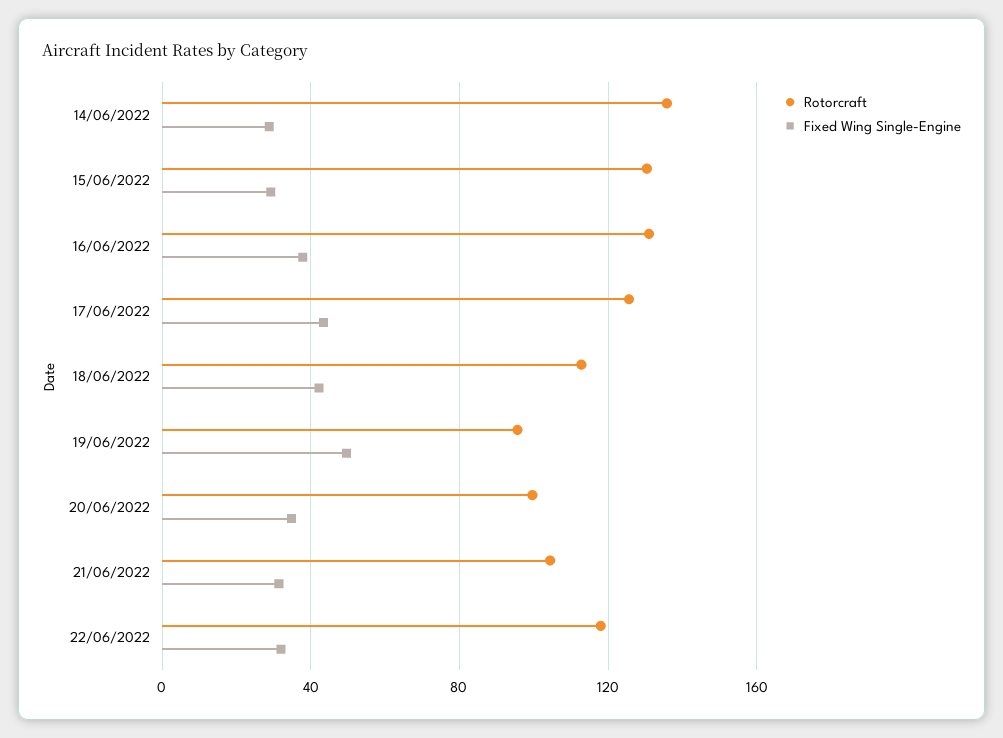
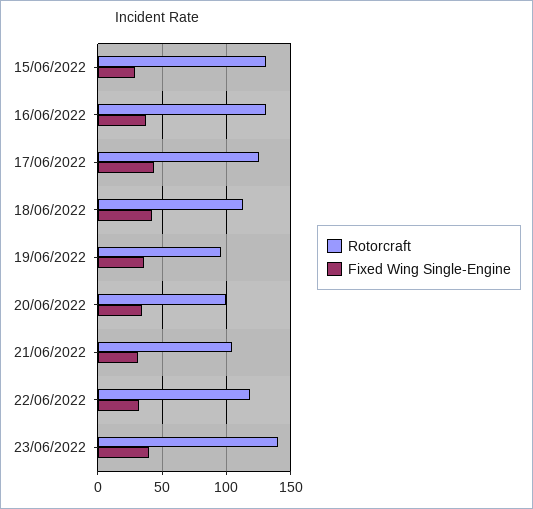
Rotorcraft, 14/06/2022: 135 -> none
Fixed Wing Single-Engine, 14/06/2022: 30 -> none
Fixed Wing Single-Engine, 19/06/2022: 50 -> 35
Rotorcraft, 23/06/2022: none -> 140
Fixed Wing Single-Engine, 23/06/2022: none -> 40

